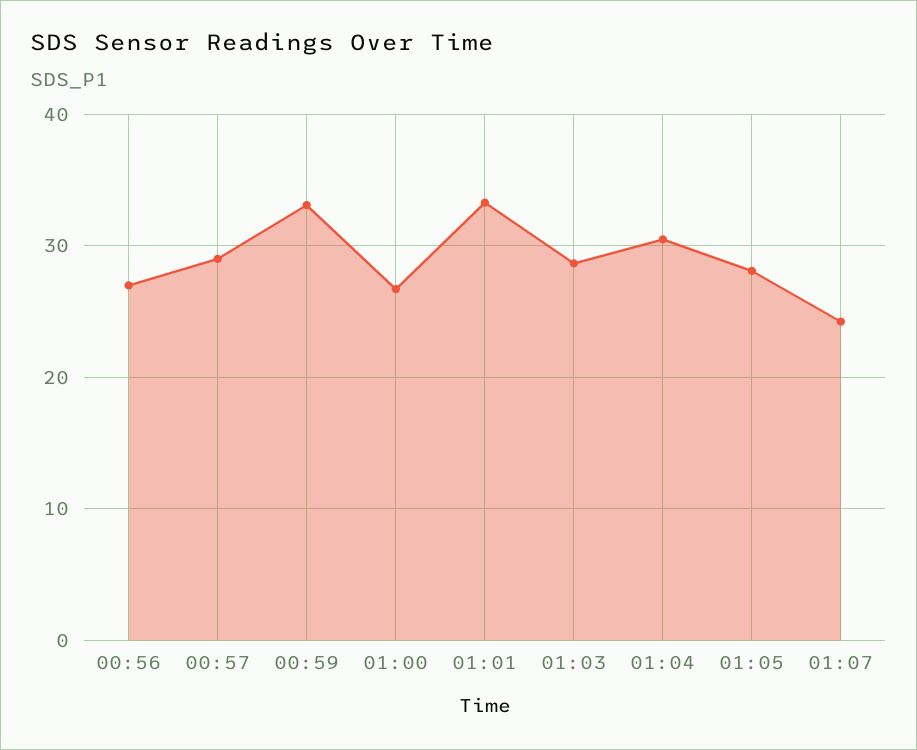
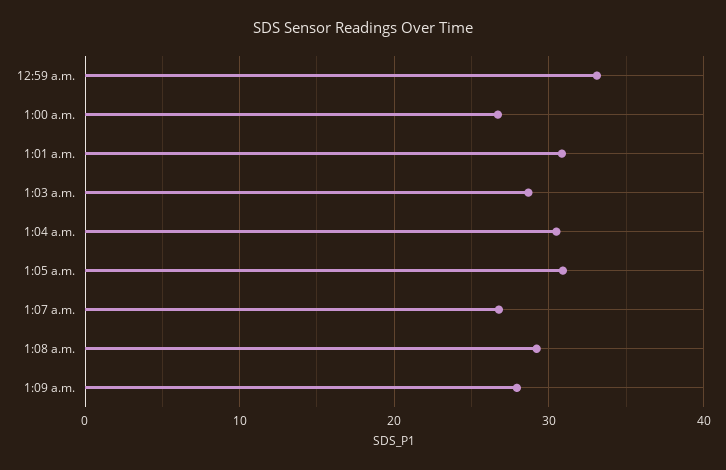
00:56: 27 -> none
00:57: 29 -> none
01:01: 33 -> 31
01:05: 28 -> 31
01:07: 24 -> 27
1:08 a.m.: none -> 29
1:09 a.m.: none -> 28

